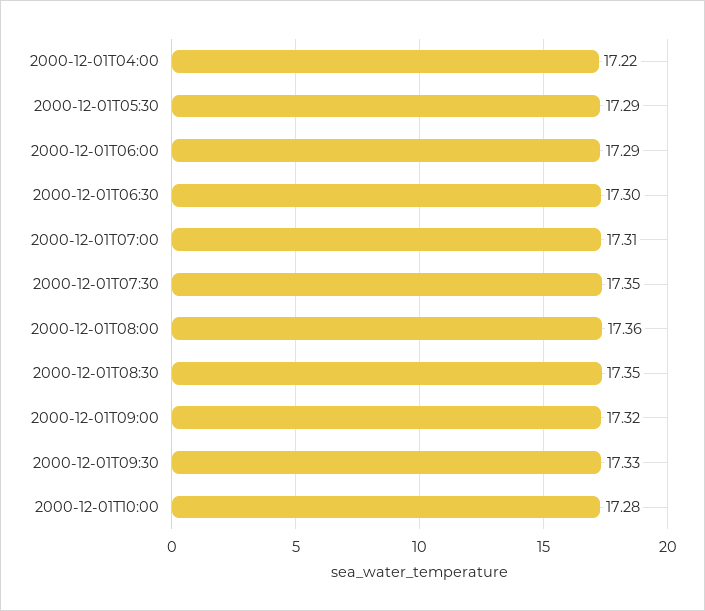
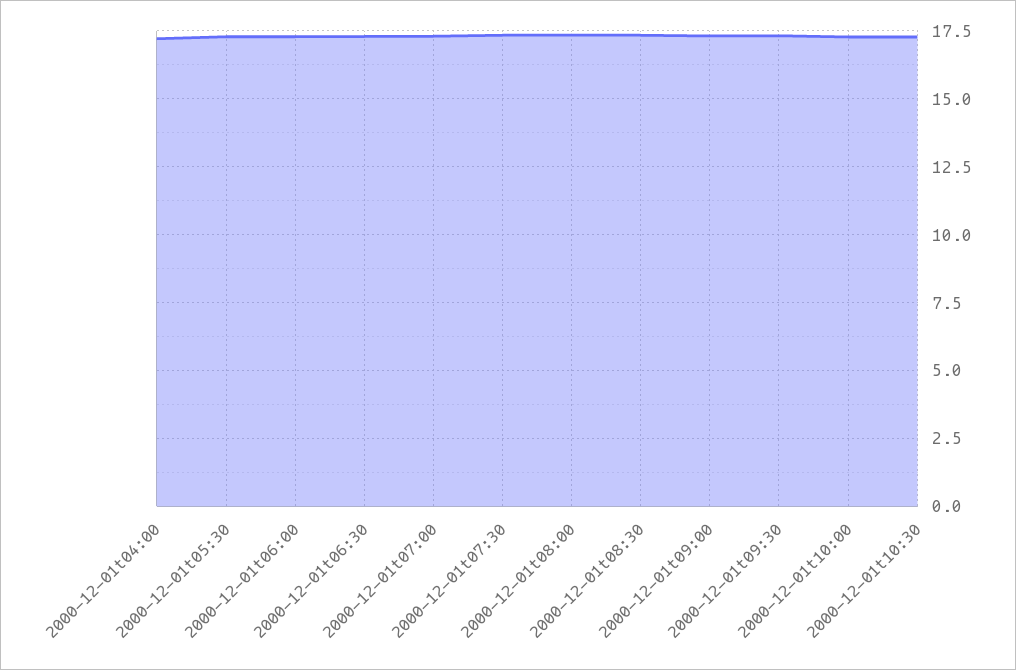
2000-12-01t10:30: none -> 17.25

